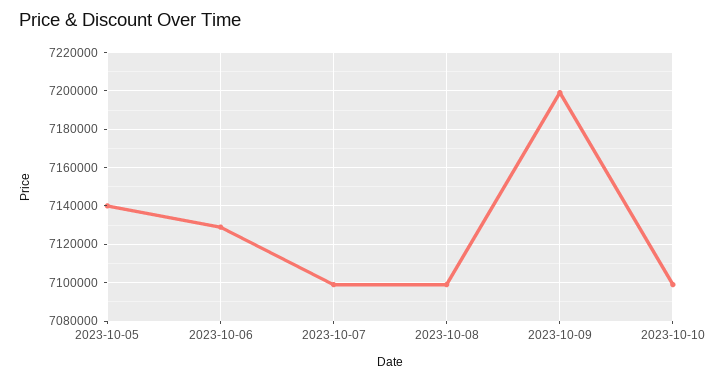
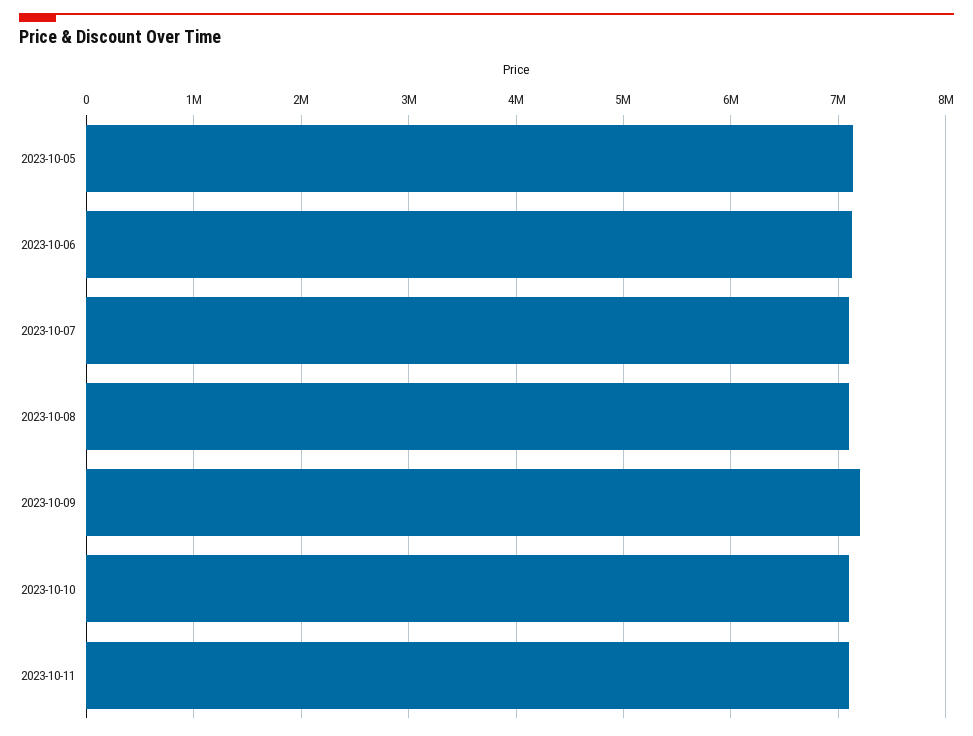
2023-10-11: none -> 7100000

